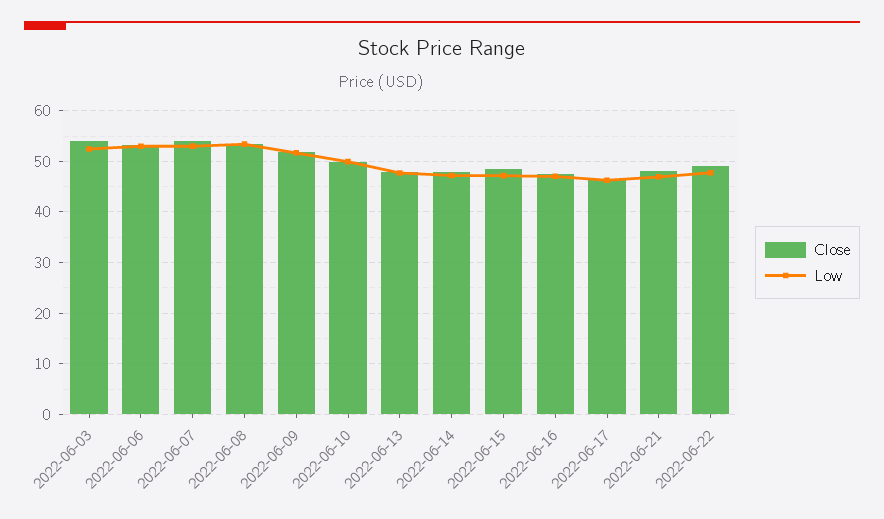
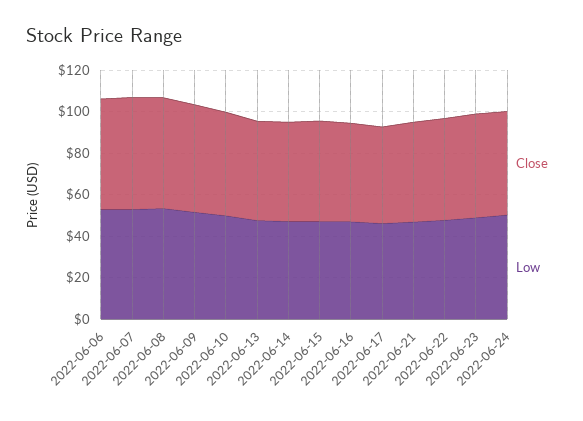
Close, 2022-06-03: 54 -> none
Low, 2022-06-03: 52 -> none
Close, 2022-06-23: none -> 50
Low, 2022-06-23: none -> 50
Close, 2022-06-24: none -> 50
Low, 2022-06-24: none -> 50

